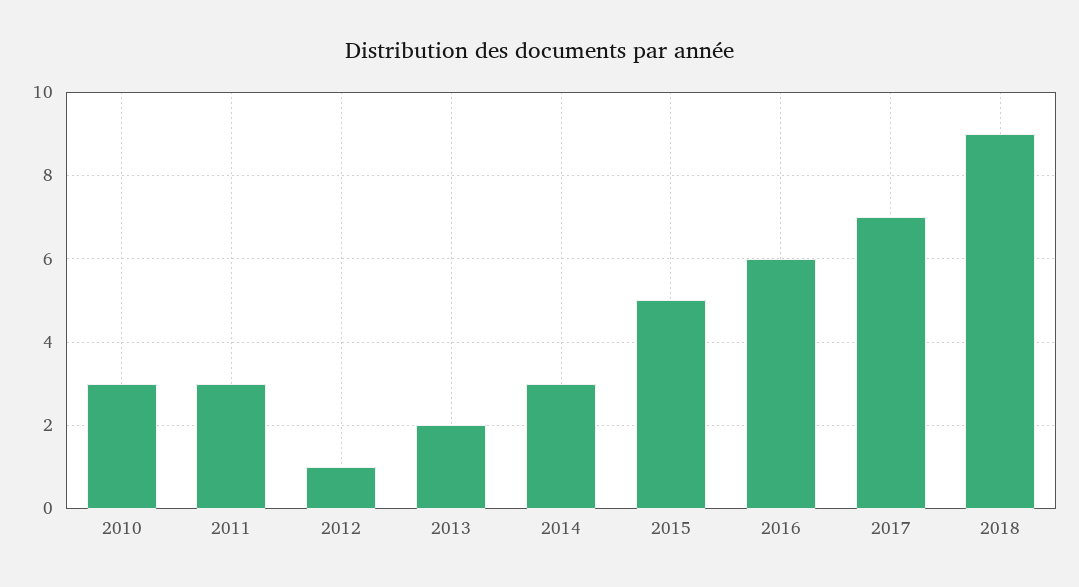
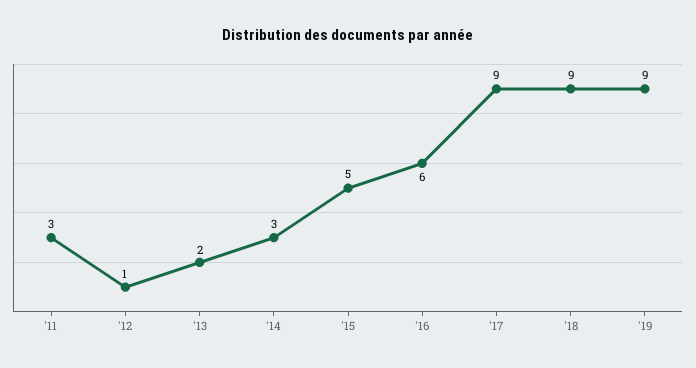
2010: 3 -> none
2017: 7 -> 9
'19: none -> 9

